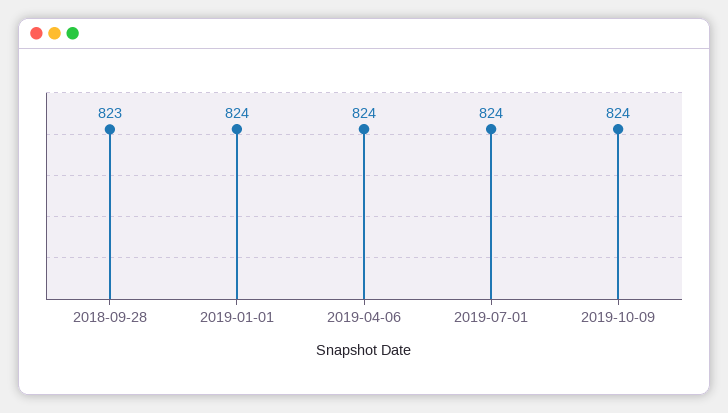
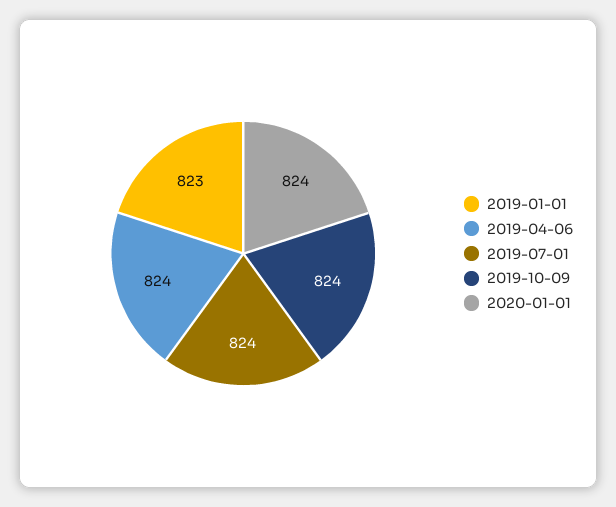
2018-09-28: 823 -> none
2019-01-01: 824 -> 823
2020-01-01: none -> 824

